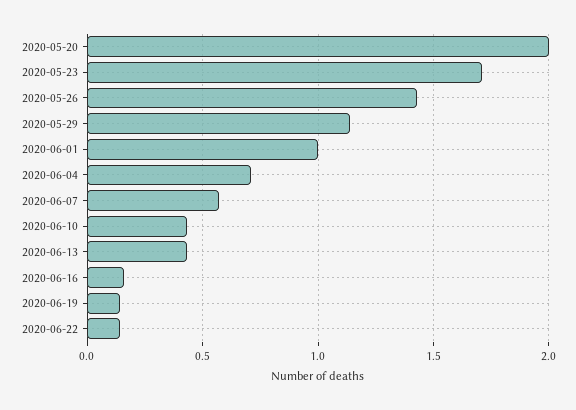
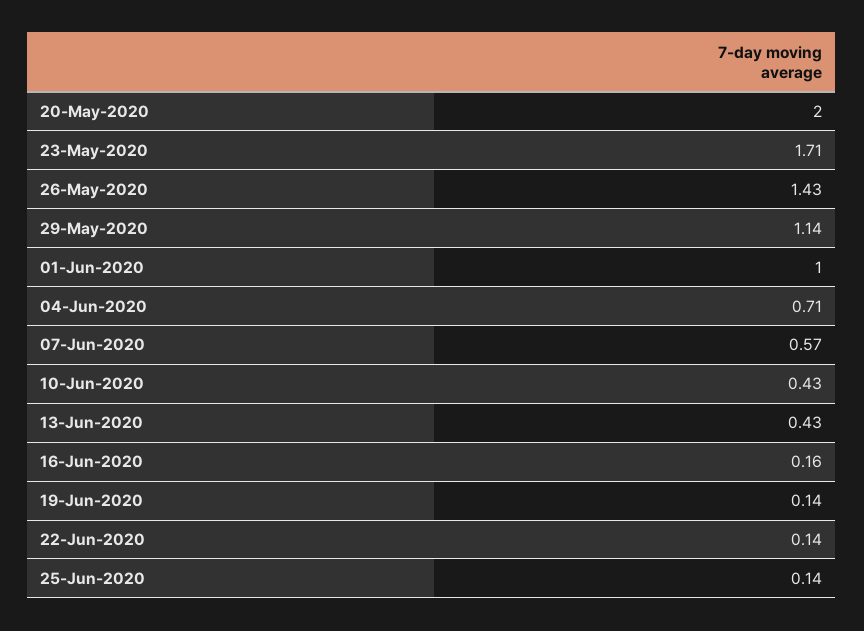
25-Jun-2020: none -> 0.14

